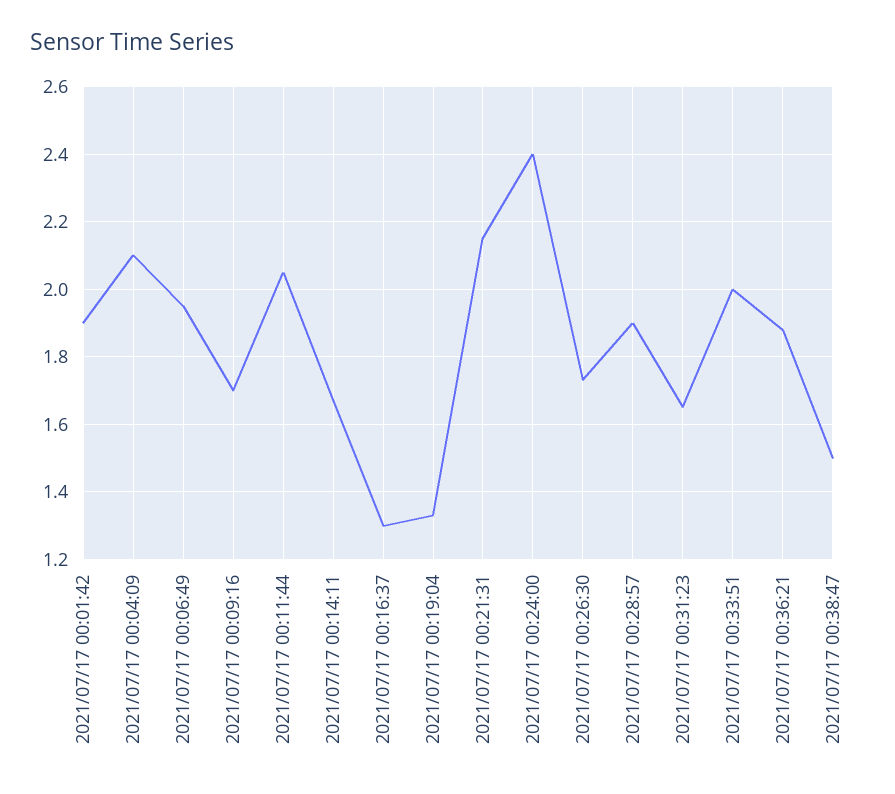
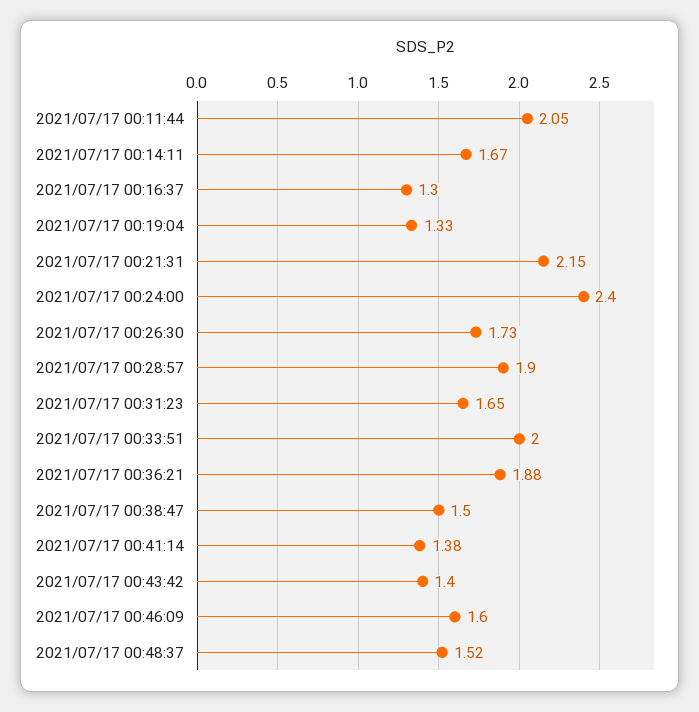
2021/07/17 00:01:42: 1.9 -> none
2021/07/17 00:04:09: 2.1 -> none
2021/07/17 00:06:49: 1.95 -> none
2021/07/17 00:09:16: 1.7 -> none
2021/07/17 00:41:14: none -> 1.38
2021/07/17 00:43:42: none -> 1.4
2021/07/17 00:46:09: none -> 1.6
2021/07/17 00:48:37: none -> 1.52

